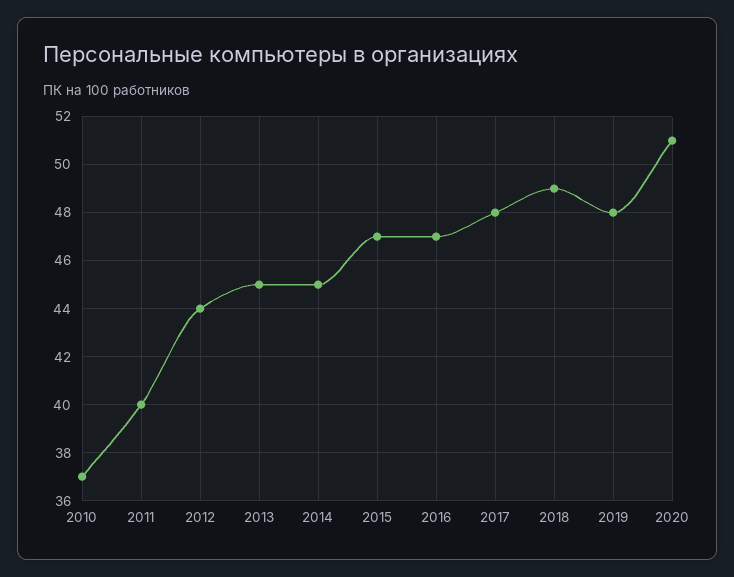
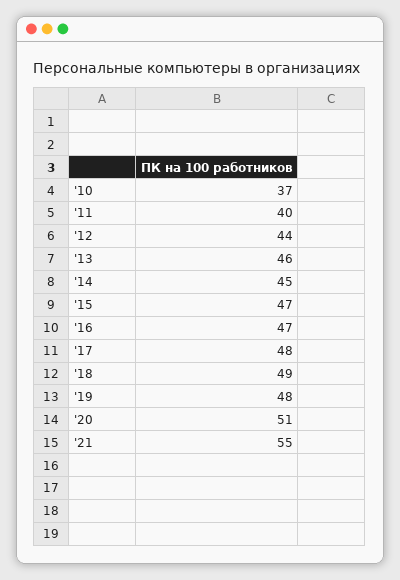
2013: 45 -> 46
'21: none -> 55

